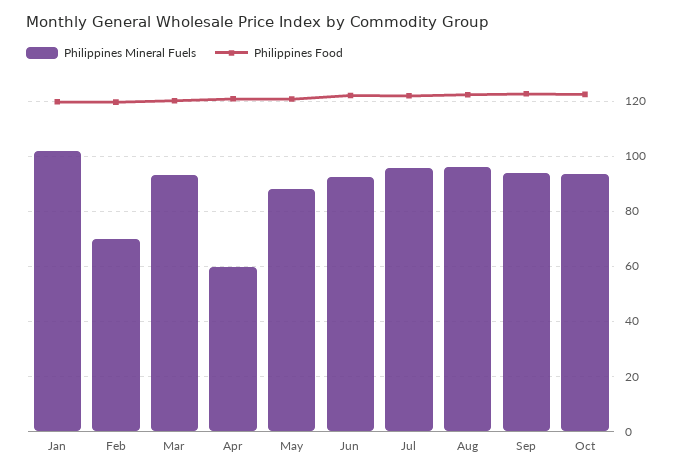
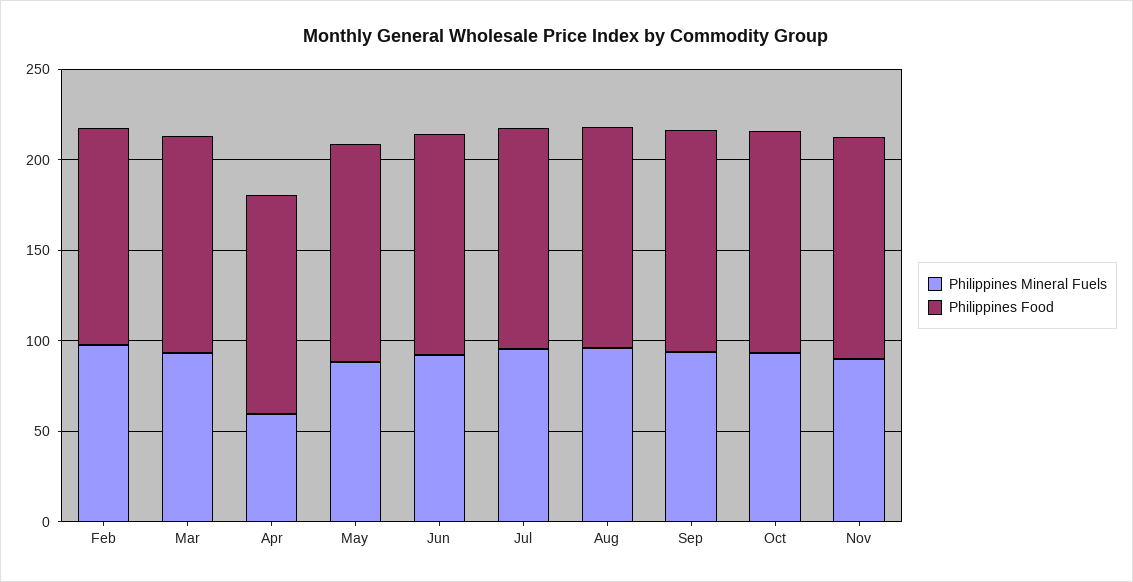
Philippines Mineral Fuels, Jan: 102.5 -> none
Philippines Food, Jan: 120 -> none
Philippines Mineral Fuels, Feb: 70 -> 100
Philippines Mineral Fuels, Nov: none -> 90
Philippines Food, Nov: none -> 120

